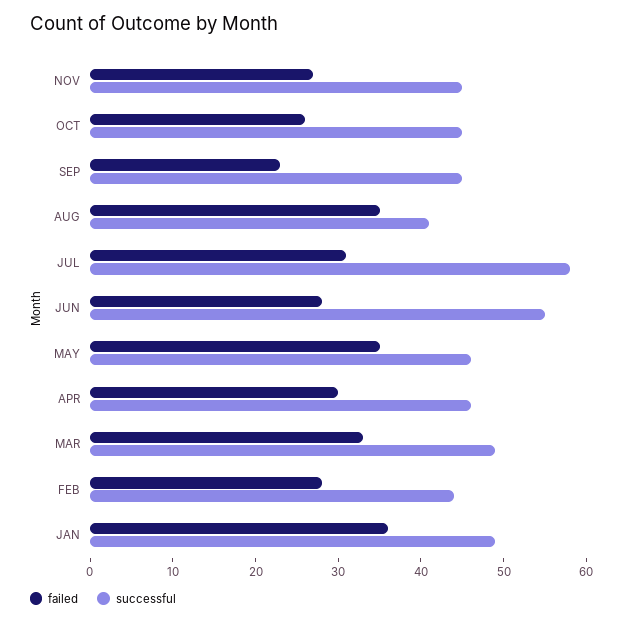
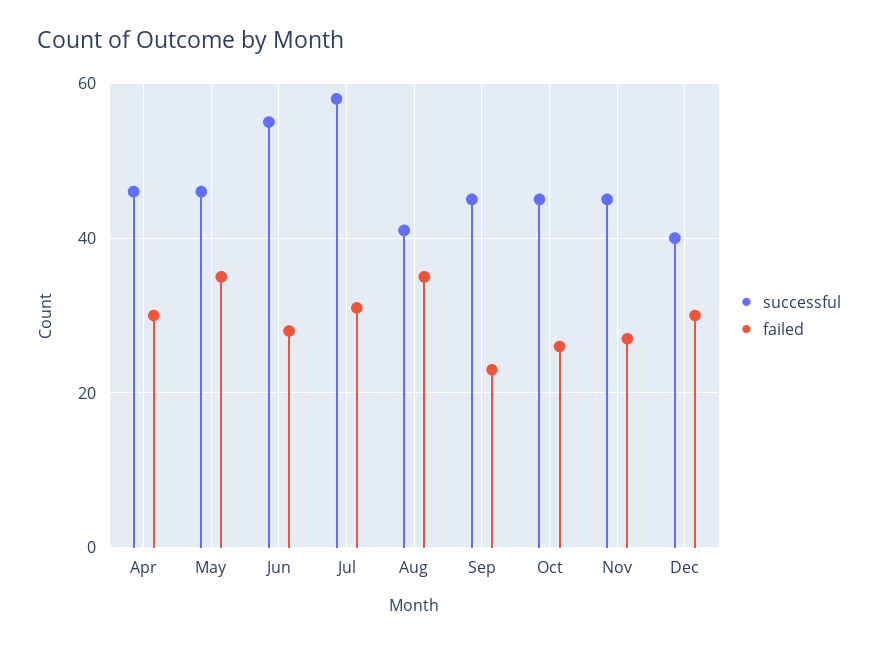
failed, MAR: 33 -> none
successful, MAR: 49 -> none
failed, FEB: 28 -> none
successful, FEB: 44 -> none
failed, JAN: 36 -> none
successful, JAN: 49 -> none
successful, Dec: none -> 40
failed, Dec: none -> 30

